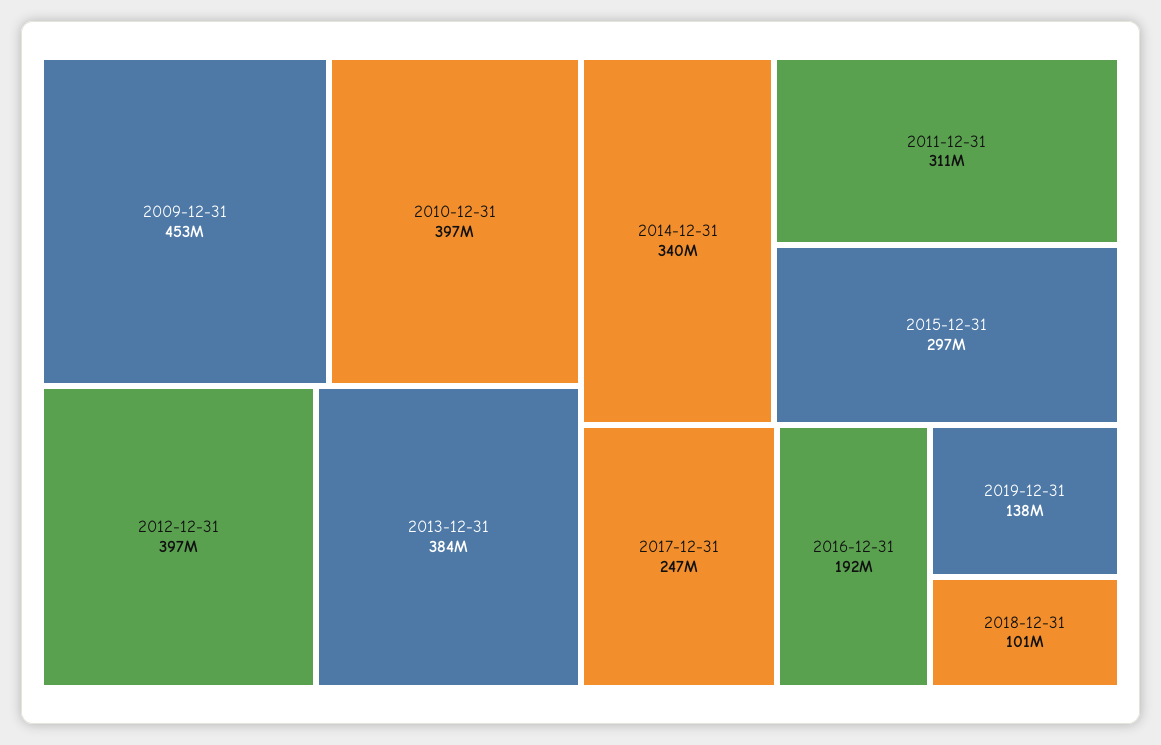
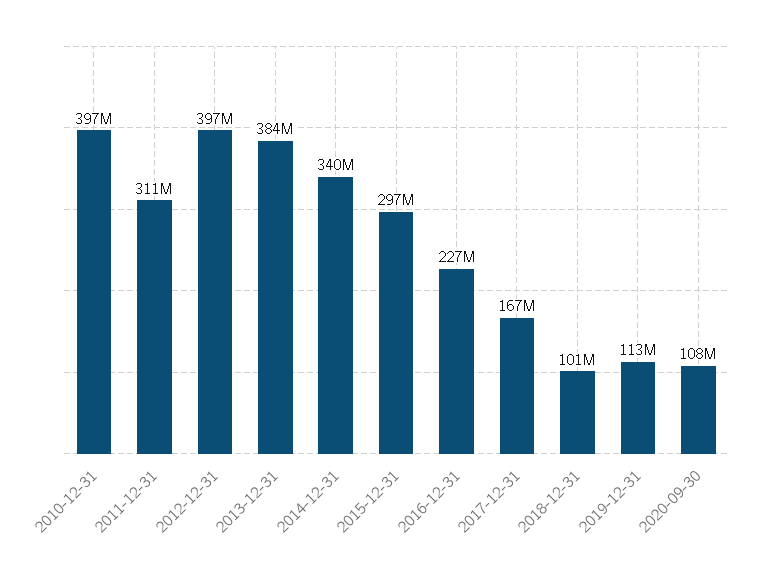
2009-12-31: 453000000 -> none
2017-12-31: 247000000 -> 167000000
2016-12-31: 192000000 -> 227000000
2019-12-31: 138000000 -> 113000000
2020-09-30: none -> 108000000

